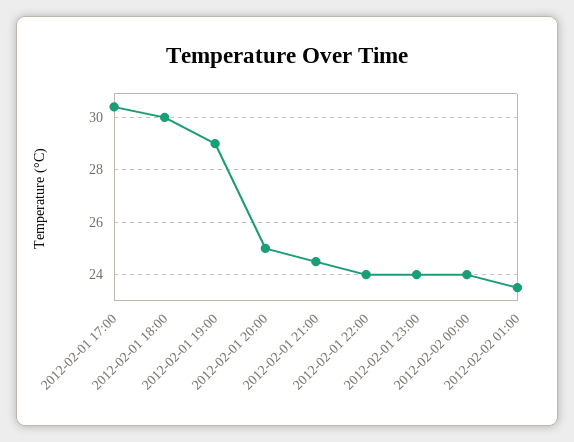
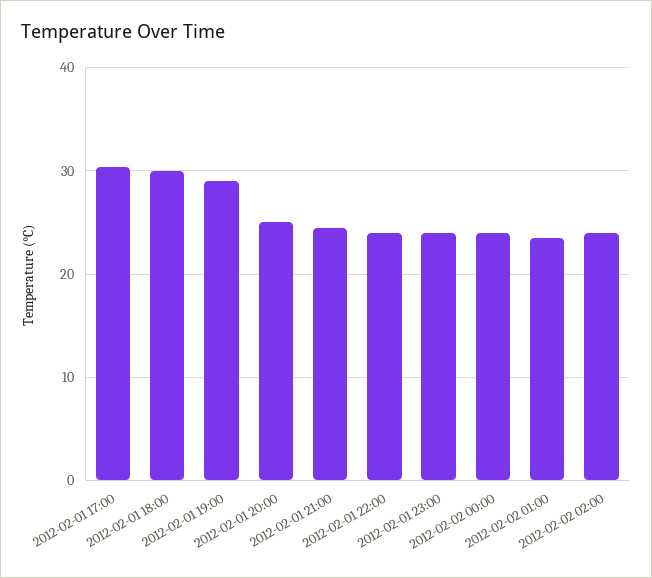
2012-02-02 02:00: none -> 24

